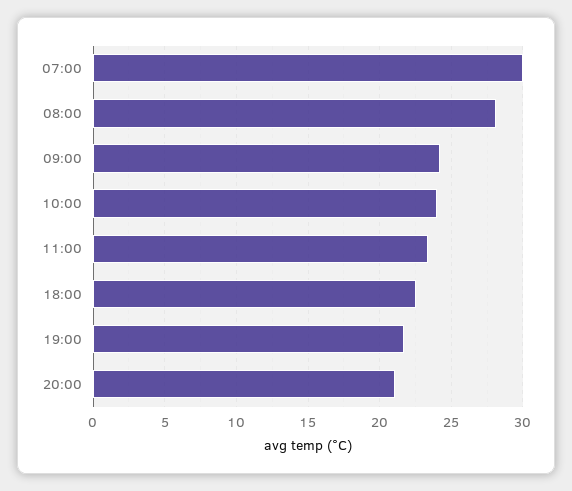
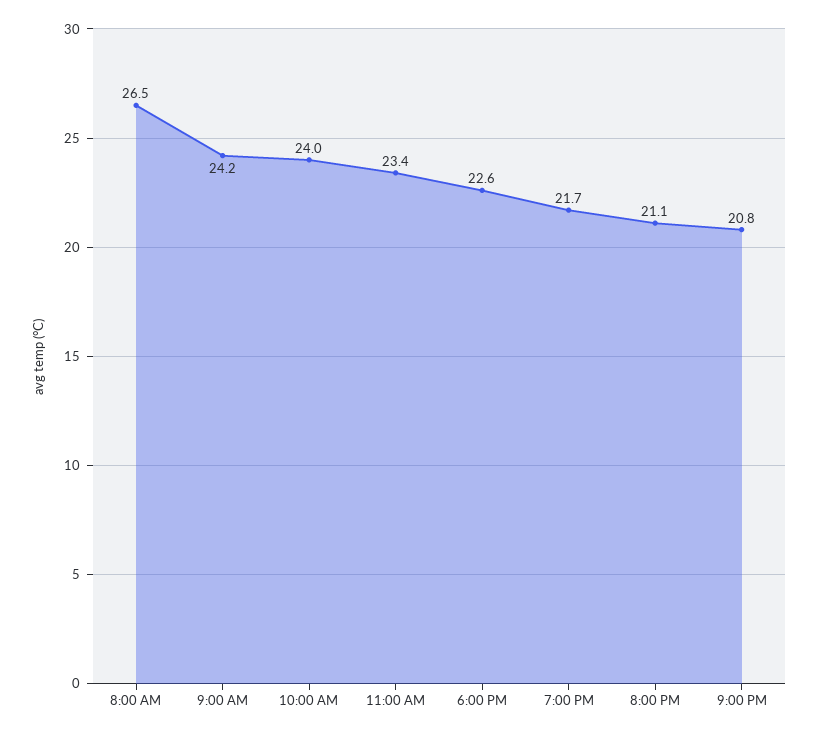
07:00: 30 -> none
08:00: 28 -> 26.5
9:00 PM: none -> 20.8

